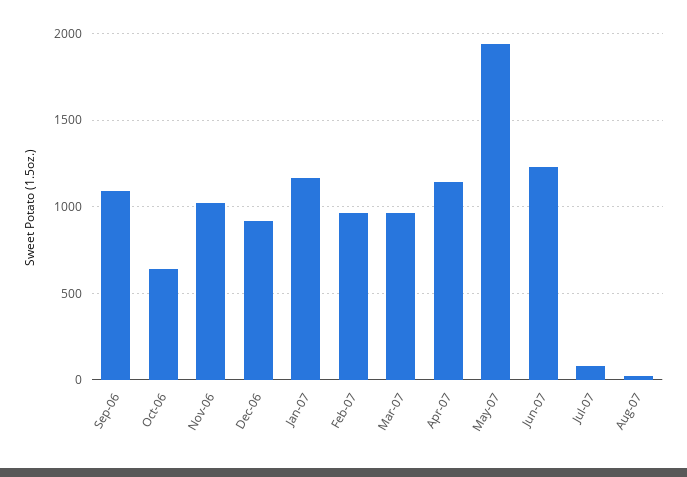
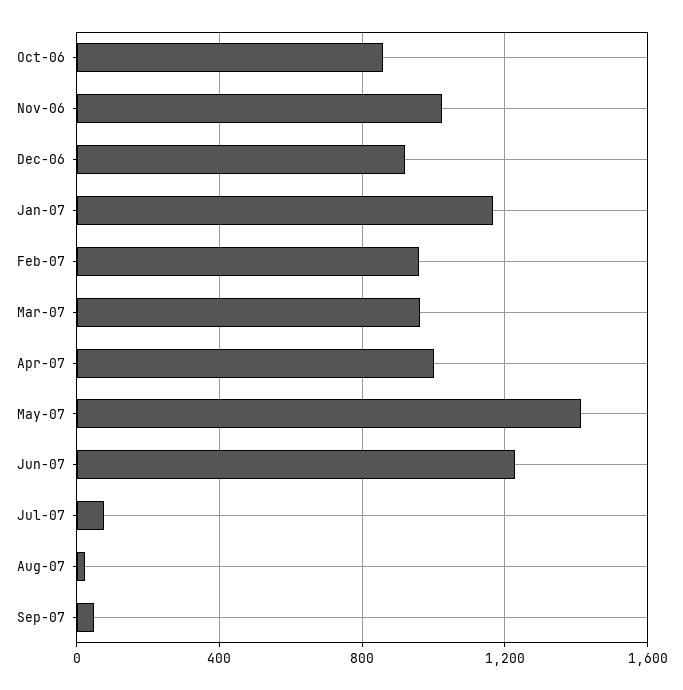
Sep-06: 1100 -> none
Oct-06: 650 -> 850
Apr-07: 1150 -> 1000
May-07: 1950 -> 1400
Sep-07: none -> 50

